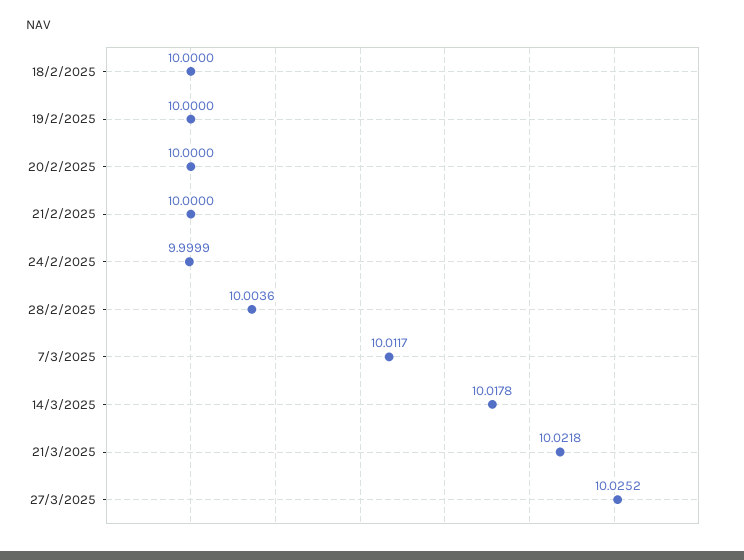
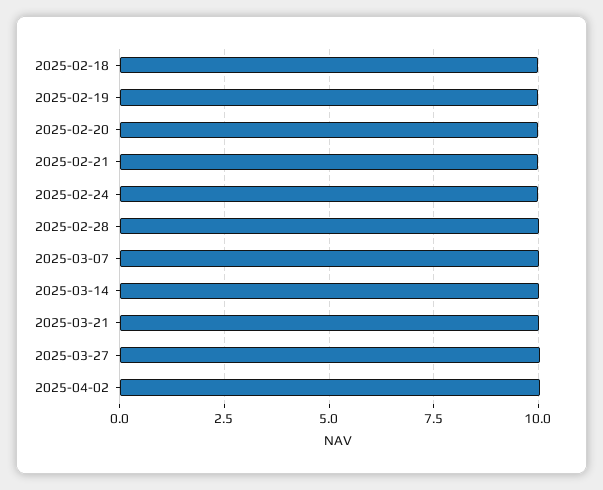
2025-04-02: none -> 10

